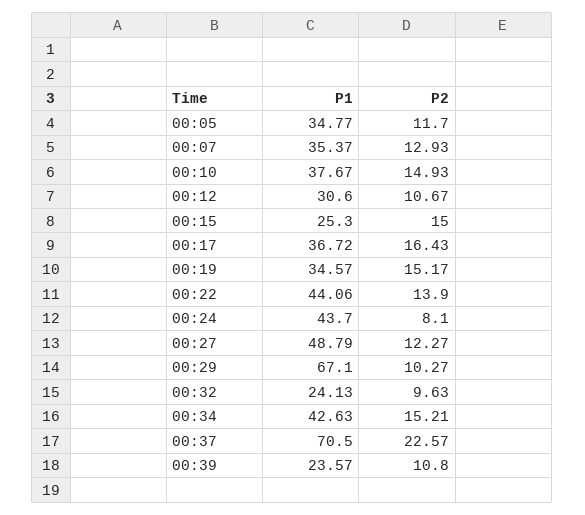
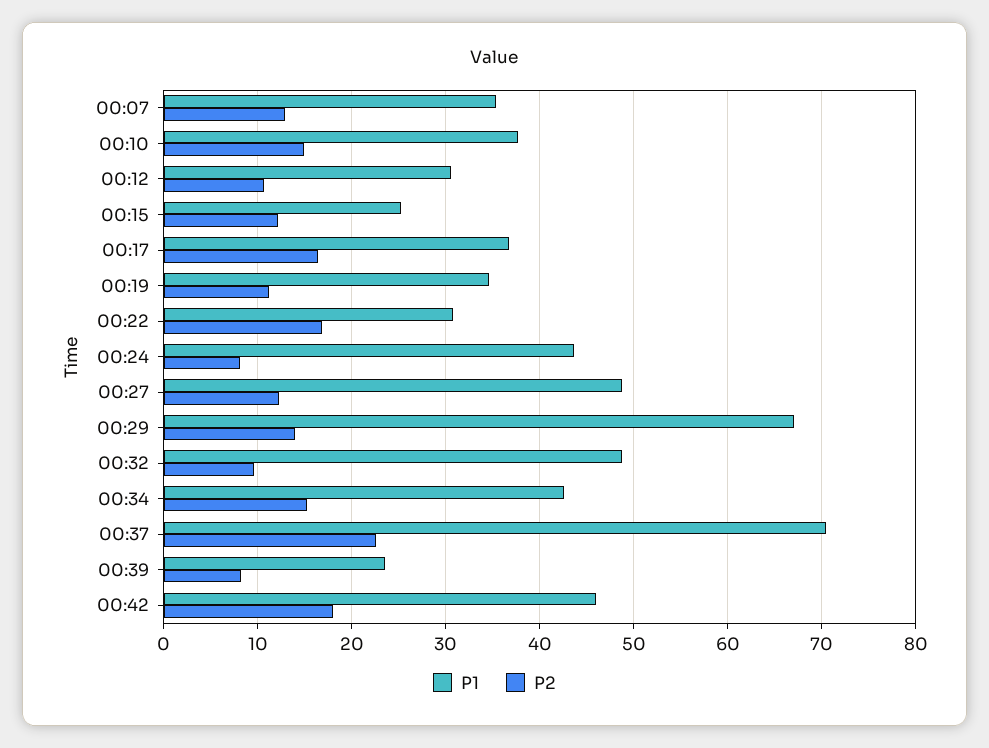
P1, 00:05: 34.77 -> none
P2, 00:05: 11.7 -> none
P2, 00:15: 15 -> 12
P2, 00:19: 15.17 -> 11
P1, 00:22: 44.06 -> 31
P2, 00:22: 13.9 -> 17
P2, 00:29: 10.27 -> 14
P1, 00:32: 24.13 -> 49
P2, 00:39: 10.8 -> 8
P1, 00:42: none -> 46
P2, 00:42: none -> 18

